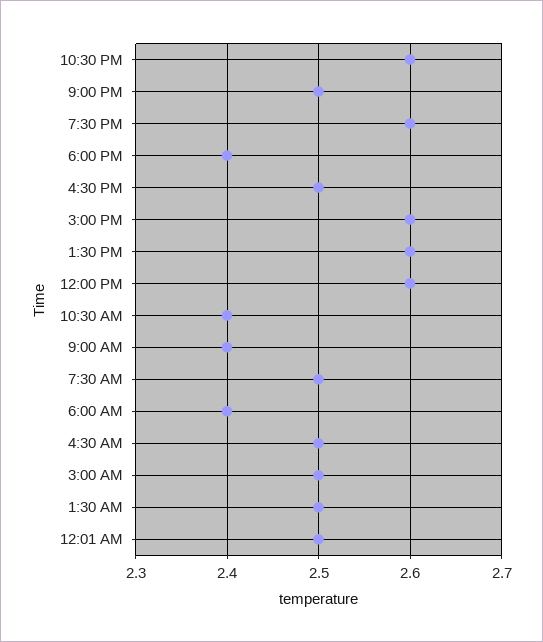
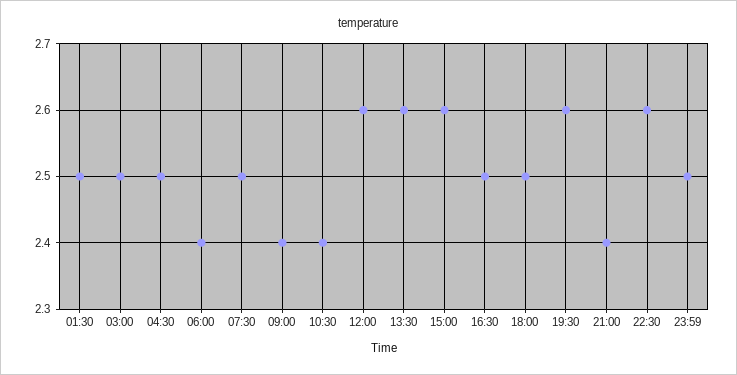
9:00 PM: 2.5 -> 2.4
6:00 PM: 2.4 -> 2.5
12:01 AM: 2.5 -> none
23:59: none -> 2.5

